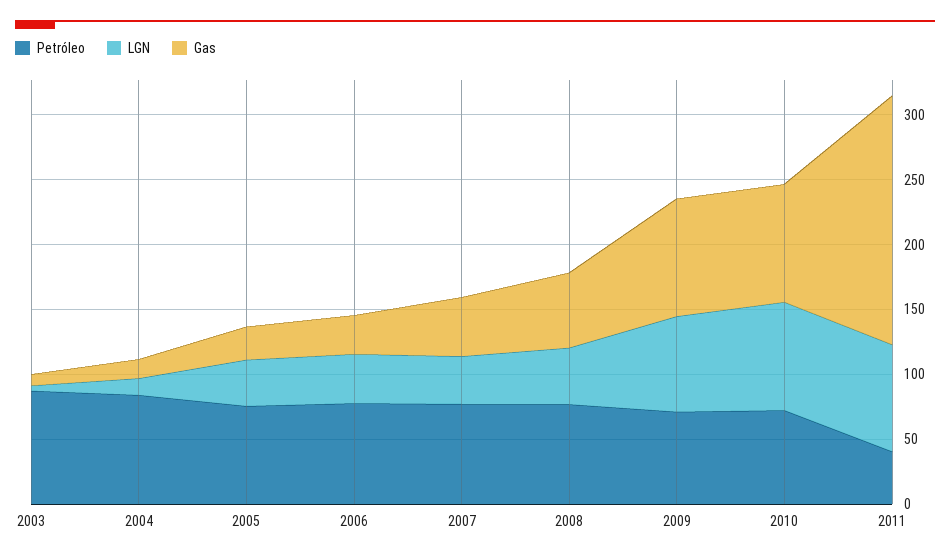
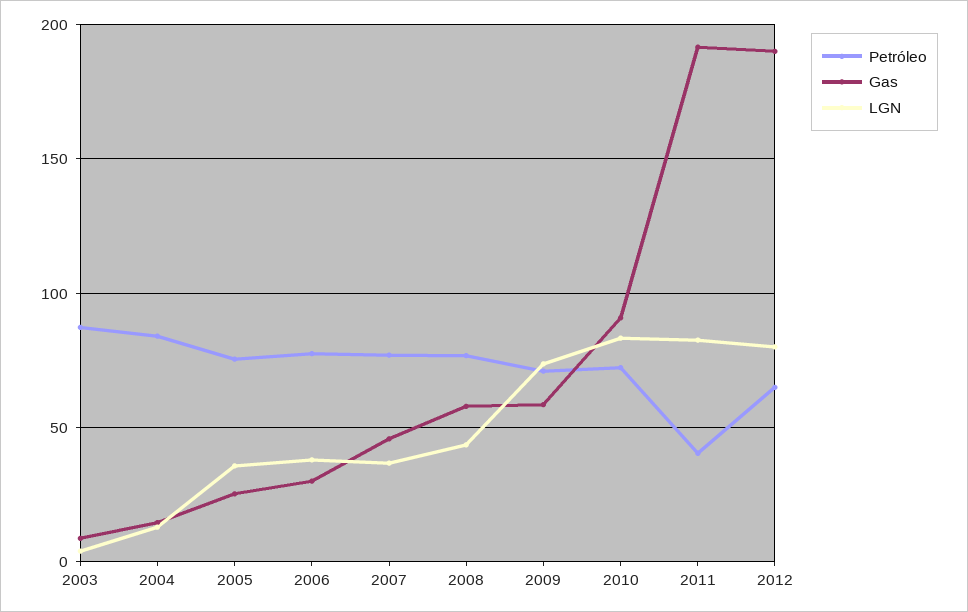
Gas, 2009: 90 -> 60
Petróleo, 2012: none -> 65
Gas, 2012: none -> 190
LGN, 2012: none -> 80

